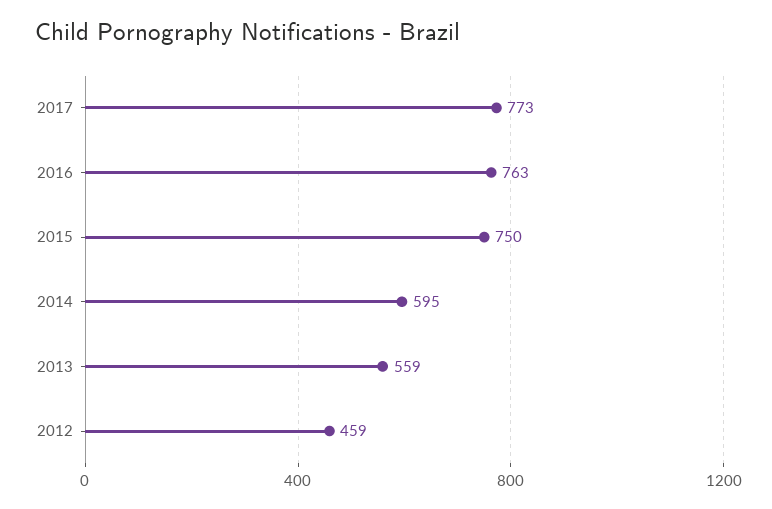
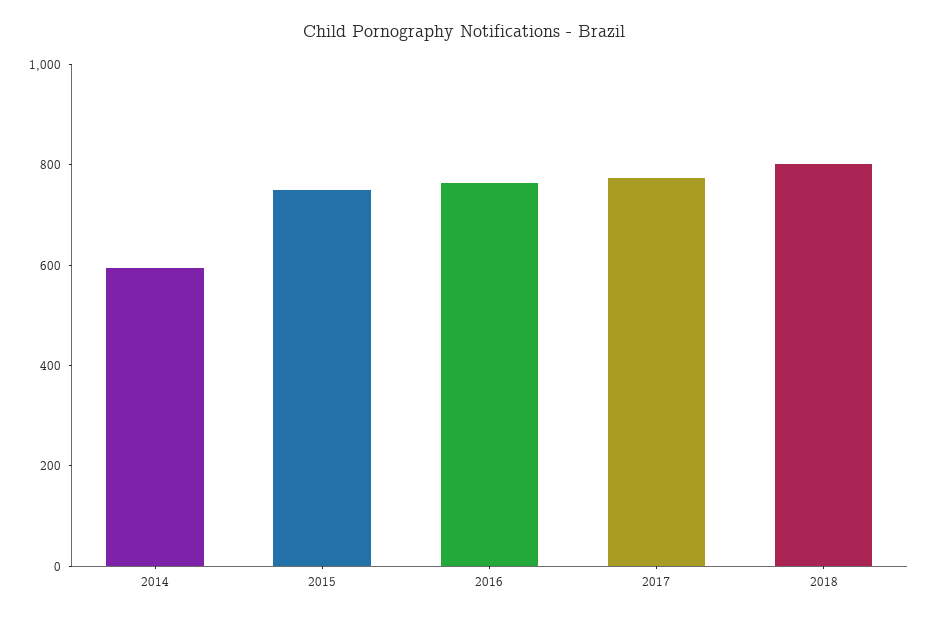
2013: 559 -> none
2012: 459 -> none
2018: none -> 800

